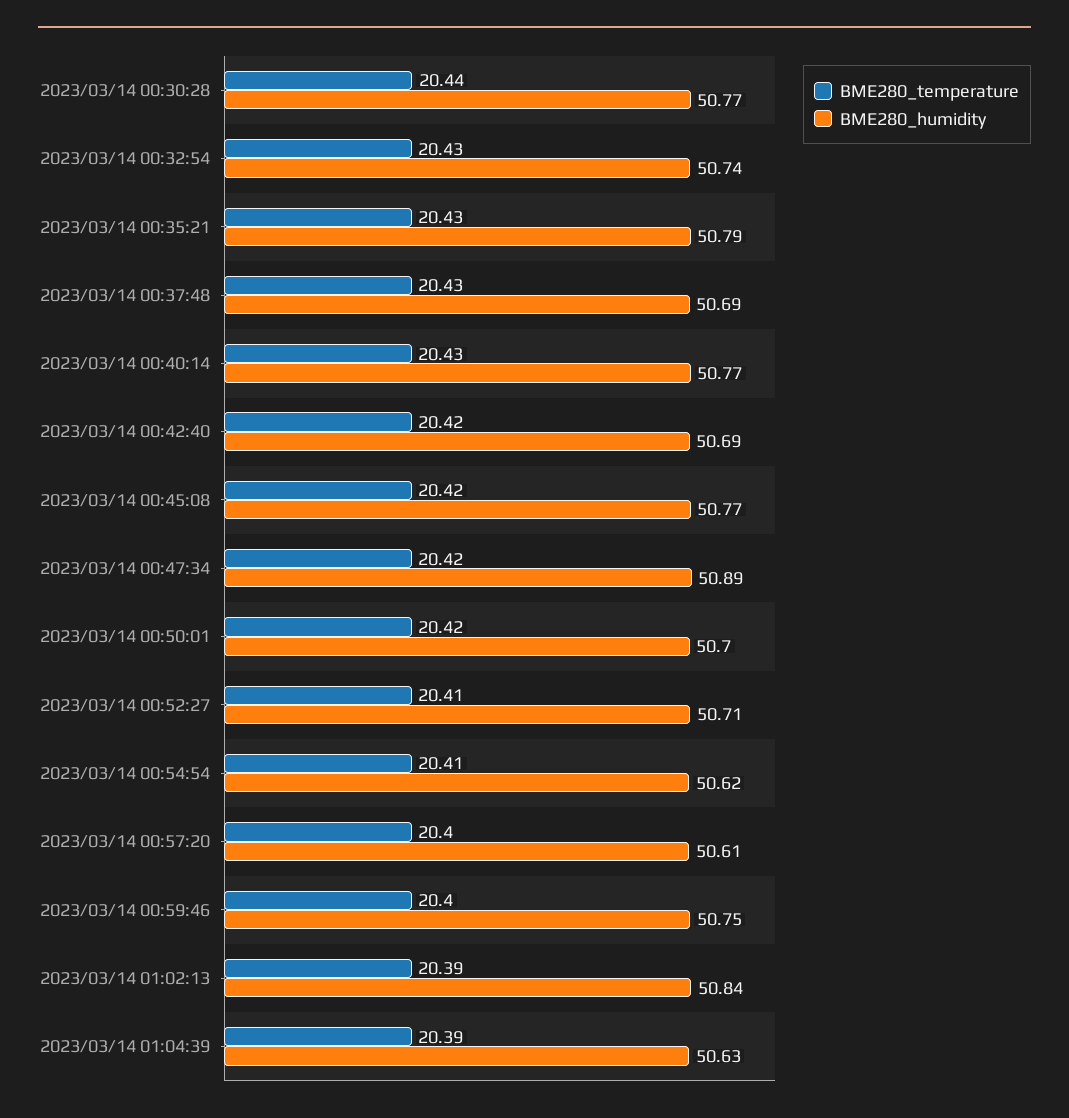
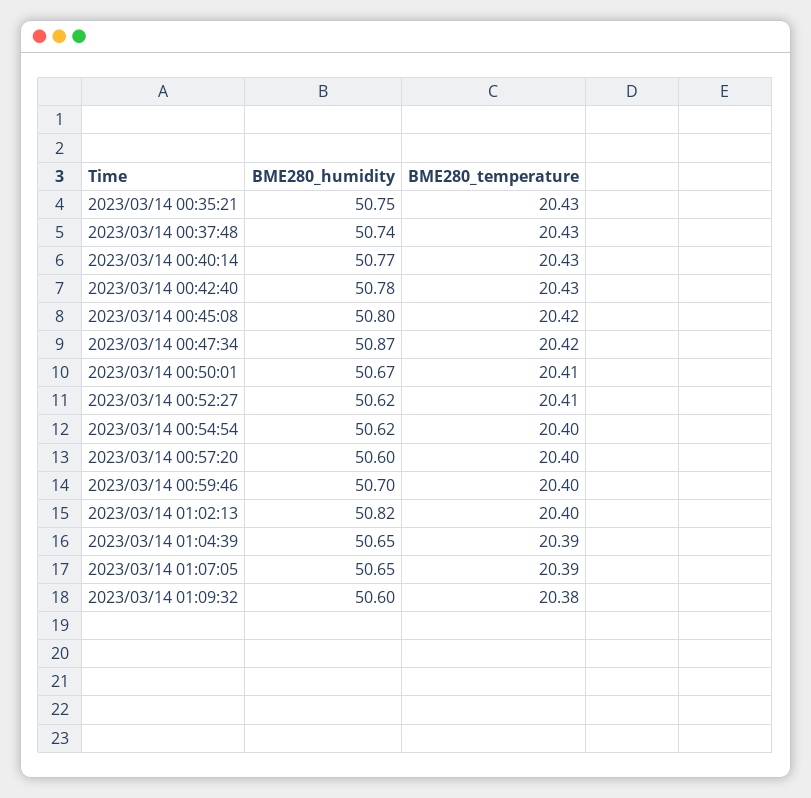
BME280_temperature, 2023/03/14 00:30:28: 20.44 -> none
BME280_humidity, 2023/03/14 00:30:28: 50.77 -> none
BME280_temperature, 2023/03/14 00:32:54: 20.43 -> none
BME280_humidity, 2023/03/14 00:32:54: 50.74 -> none
BME280_humidity, 2023/03/14 00:35:21: 50.79 -> 50.75
BME280_humidity, 2023/03/14 00:37:48: 50.69 -> 50.74
BME280_temperature, 2023/03/14 00:42:40: 20.42 -> 20.43
BME280_humidity, 2023/03/14 00:42:40: 50.69 -> 50.78
BME280_humidity, 2023/03/14 00:45:08: 50.77 -> 50.8
BME280_humidity, 2023/03/14 00:47:34: 50.89 -> 50.87
BME280_temperature, 2023/03/14 00:50:01: 20.42 -> 20.41
BME280_humidity, 2023/03/14 00:50:01: 50.7 -> 50.67
BME280_humidity, 2023/03/14 00:52:27: 50.71 -> 50.62
BME280_temperature, 2023/03/14 00:54:54: 20.41 -> 20.4
BME280_humidity, 2023/03/14 00:57:20: 50.61 -> 50.6
BME280_humidity, 2023/03/14 00:59:46: 50.75 -> 50.7
BME280_temperature, 2023/03/14 01:02:13: 20.39 -> 20.4
BME280_humidity, 2023/03/14 01:02:13: 50.84 -> 50.82
BME280_humidity, 2023/03/14 01:04:39: 50.63 -> 50.65
BME280_humidity, 2023/03/14 01:07:05: none -> 50.65
BME280_temperature, 2023/03/14 01:07:05: none -> 20.39
BME280_humidity, 2023/03/14 01:09:32: none -> 50.6
BME280_temperature, 2023/03/14 01:09:32: none -> 20.38

